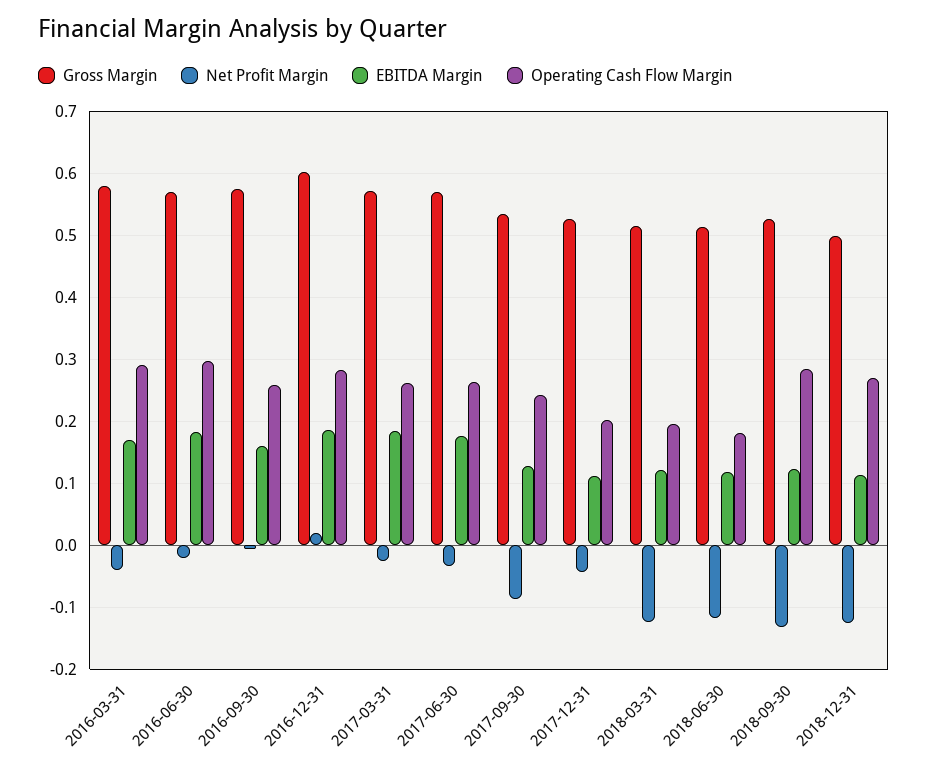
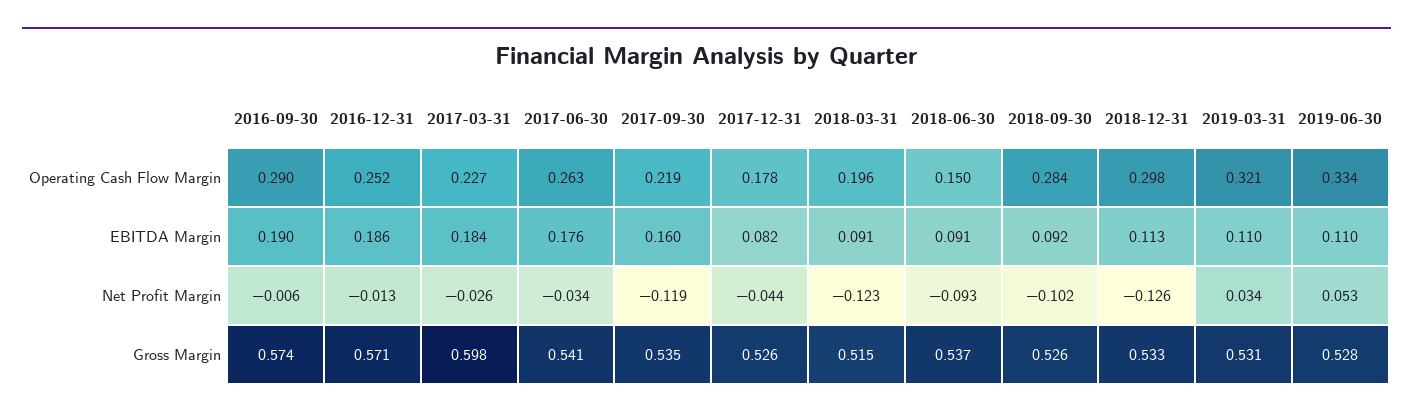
Gross Margin, 2016-03-31: 0.58 -> none
Net Profit Margin, 2016-03-31: -0.04 -> none
EBITDA Margin, 2016-03-31: 0.17 -> none
Operating Cash Flow Margin, 2016-03-31: 0.29 -> none
Gross Margin, 2016-06-30: 0.57 -> none
Net Profit Margin, 2016-06-30: -0.02 -> none
EBITDA Margin, 2016-06-30: 0.18 -> none
Operating Cash Flow Margin, 2016-06-30: 0.3 -> none
EBITDA Margin, 2016-09-30: 0.16 -> 0.19
Operating Cash Flow Margin, 2016-09-30: 0.26 -> 0.29
Gross Margin, 2016-12-31: 0.6 -> 0.571
Net Profit Margin, 2016-12-31: 0.02 -> -0.013
Operating Cash Flow Margin, 2016-12-31: 0.28 -> 0.252
Gross Margin, 2017-03-31: 0.57 -> 0.598
Operating Cash Flow Margin, 2017-03-31: 0.26 -> 0.227
Gross Margin, 2017-06-30: 0.57 -> 0.541
Net Profit Margin, 2017-09-30: -0.09 -> -0.119
EBITDA Margin, 2017-09-30: 0.13 -> 0.16
Operating Cash Flow Margin, 2017-09-30: 0.24 -> 0.219
EBITDA Margin, 2017-12-31: 0.11 -> 0.082
Operating Cash Flow Margin, 2017-12-31: 0.2 -> 0.178
EBITDA Margin, 2018-03-31: 0.12 -> 0.091
Gross Margin, 2018-06-30: 0.51 -> 0.537
Net Profit Margin, 2018-06-30: -0.12 -> -0.093
EBITDA Margin, 2018-06-30: 0.12 -> 0.091
Operating Cash Flow Margin, 2018-06-30: 0.18 -> 0.15
Net Profit Margin, 2018-09-30: -0.13 -> -0.102
EBITDA Margin, 2018-09-30: 0.12 -> 0.092
Gross Margin, 2018-12-31: 0.5 -> 0.533
Operating Cash Flow Margin, 2018-12-31: 0.27 -> 0.298
Operating Cash Flow Margin, 2019-03-31: none -> 0.321
Operating Cash Flow Margin, 2019-06-30: none -> 0.334
EBITDA Margin, 2019-03-31: none -> 0.11
EBITDA Margin, 2019-06-30: none -> 0.11
Net Profit Margin, 2019-03-31: none -> 0.034
Net Profit Margin, 2019-06-30: none -> 0.053
Gross Margin, 2019-03-31: none -> 0.531
Gross Margin, 2019-06-30: none -> 0.528

